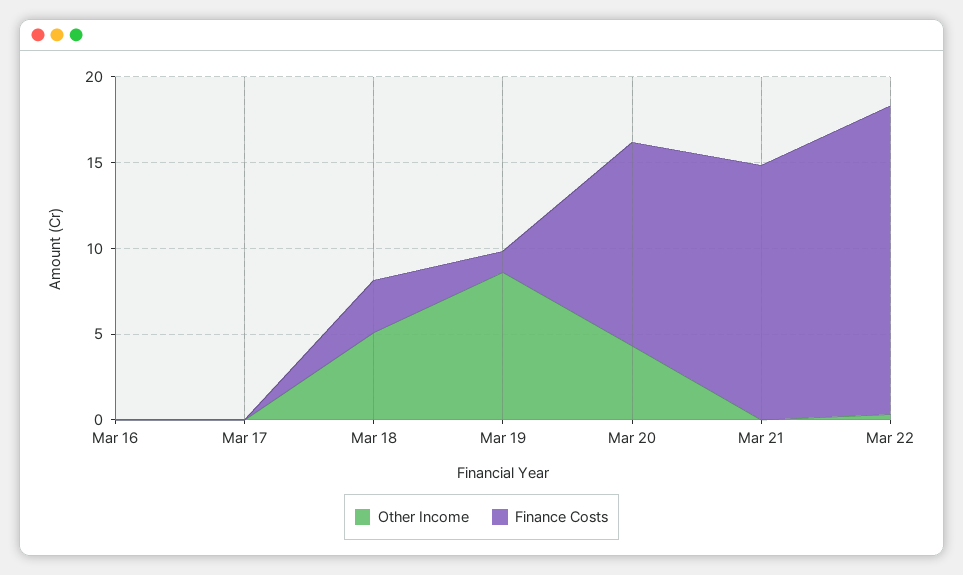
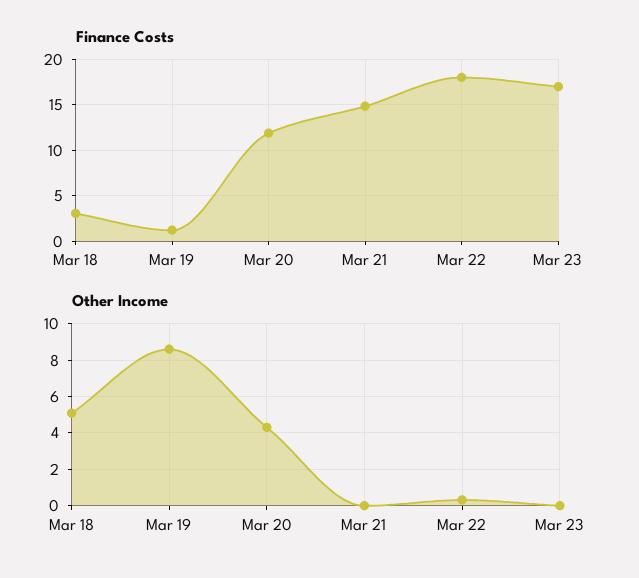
Other Income, Mar 16: 0 -> none
Finance Costs, Mar 16: 0 -> none
Other Income, Mar 17: 0 -> none
Finance Costs, Mar 17: 0 -> none
Finance Costs, Mar 23: none -> 17
Other Income, Mar 23: none -> 0

